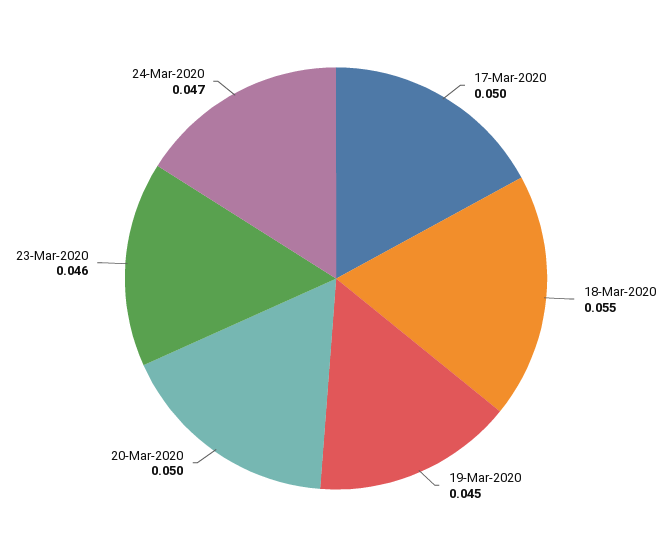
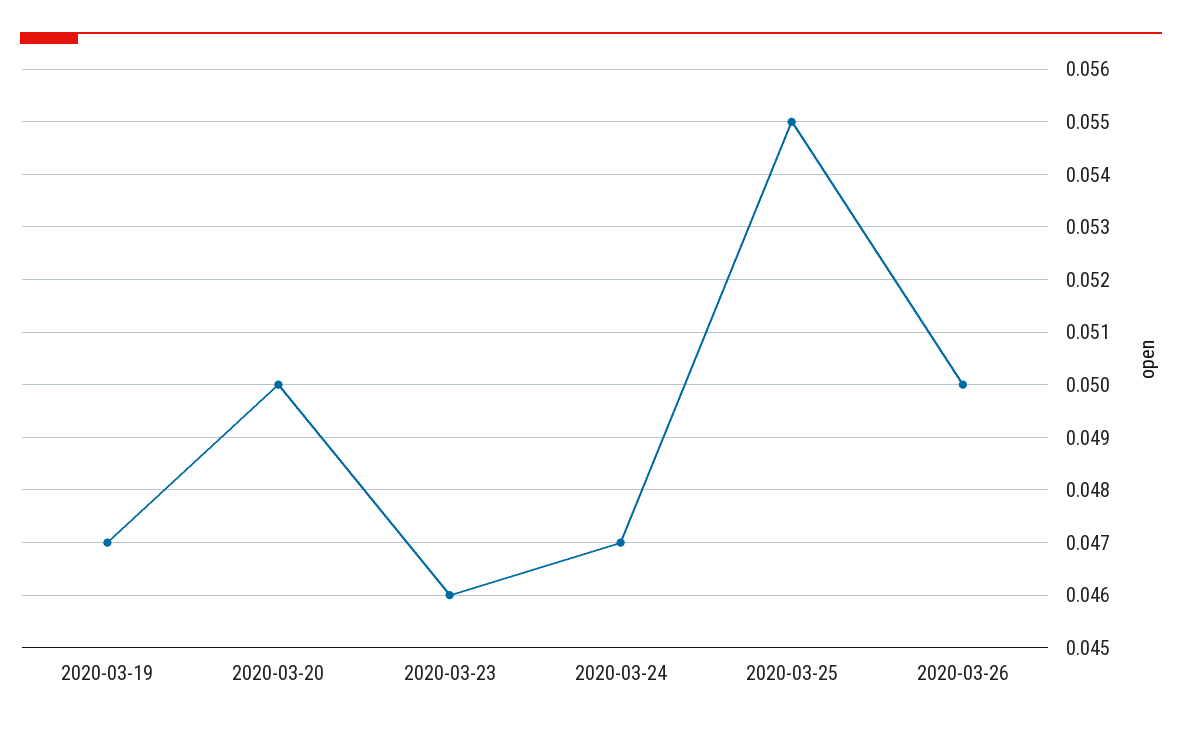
17-Mar-2020: 0.05 -> none
18-Mar-2020: 0.055 -> none
19-Mar-2020: 0.045 -> 0.047
2020-03-25: none -> 0.055
2020-03-26: none -> 0.05

